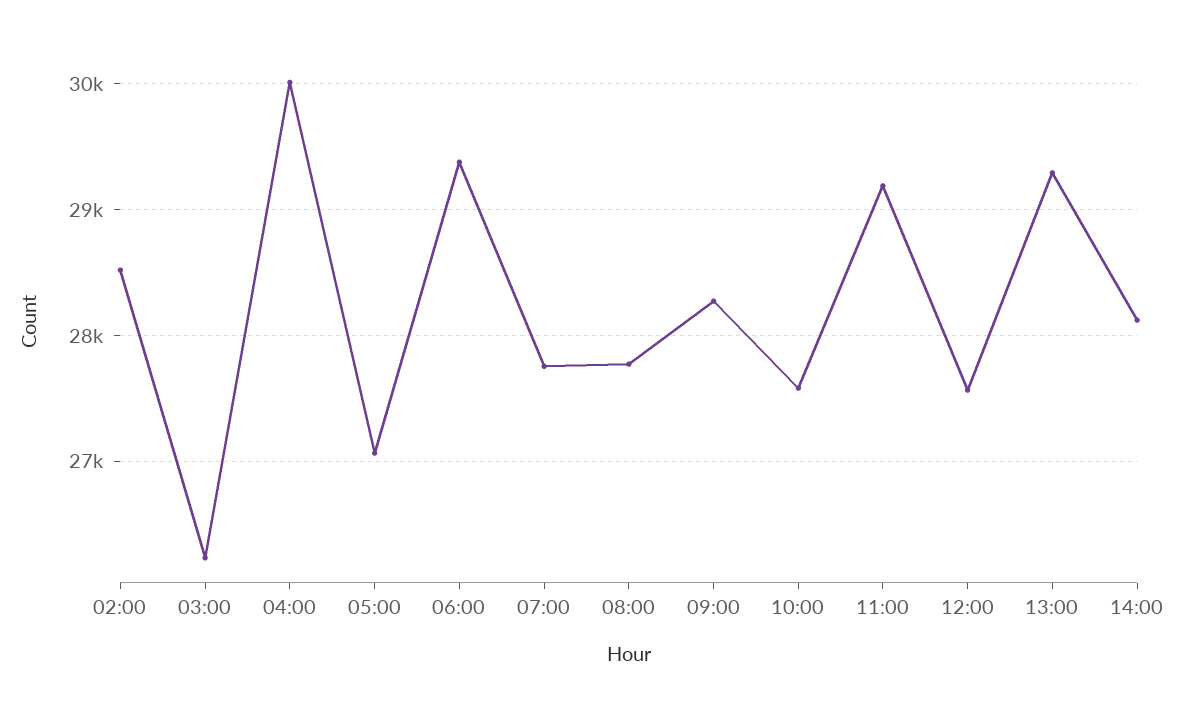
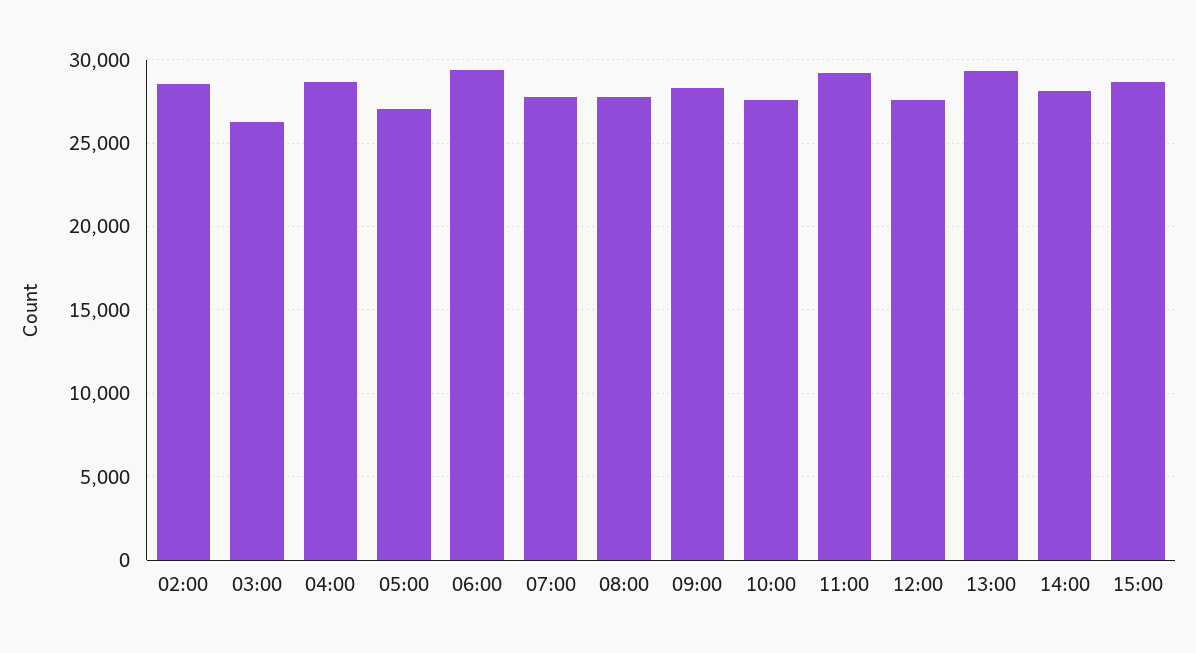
04:00: 30000 -> 28500
15:00: none -> 28500

